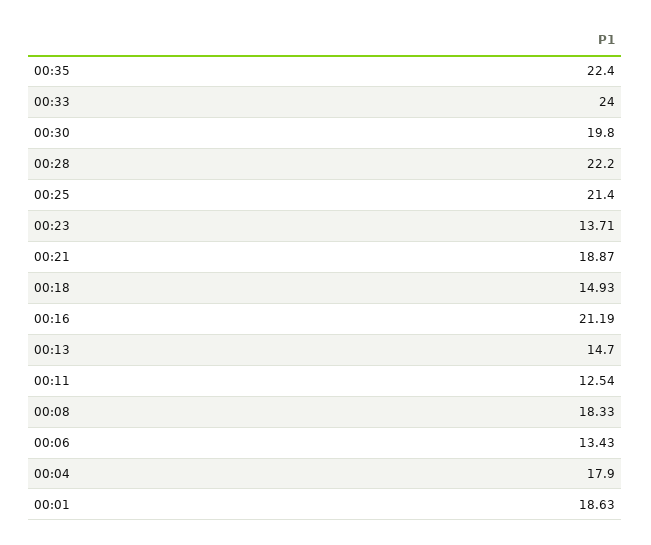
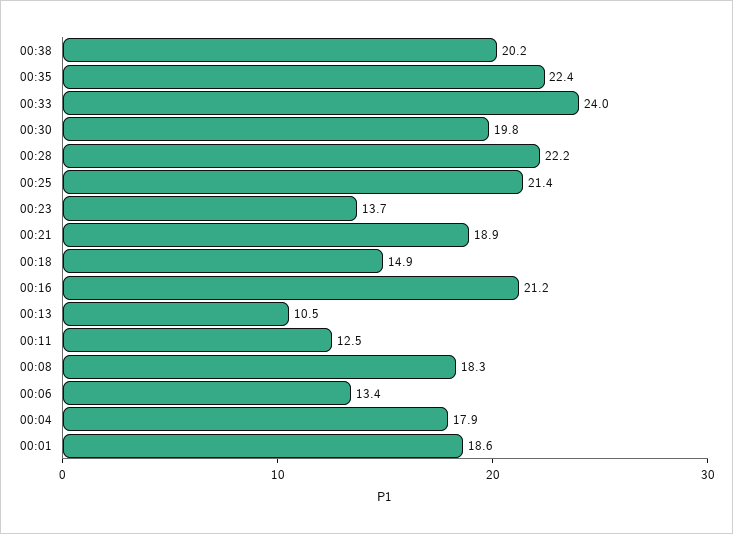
00:13: 14.7 -> 10.5
00:38: none -> 20.2

